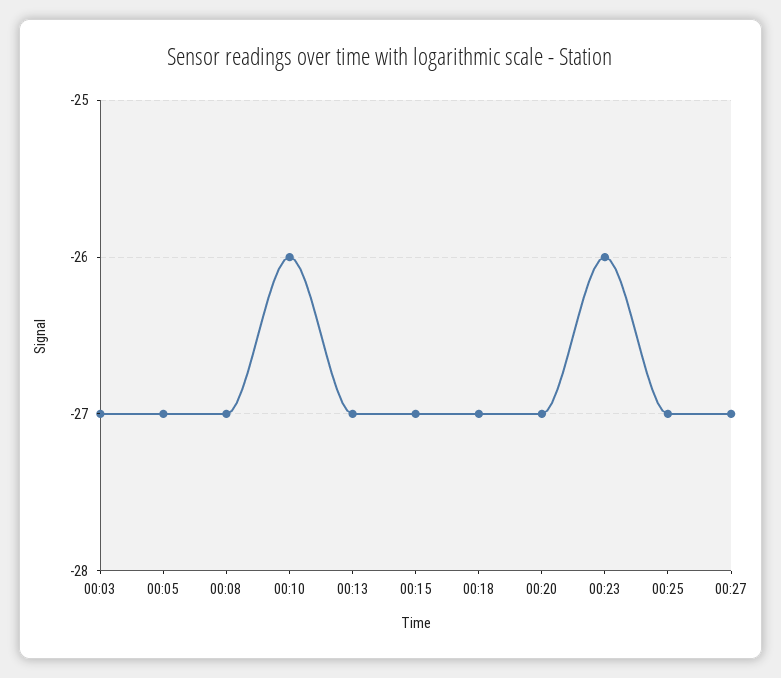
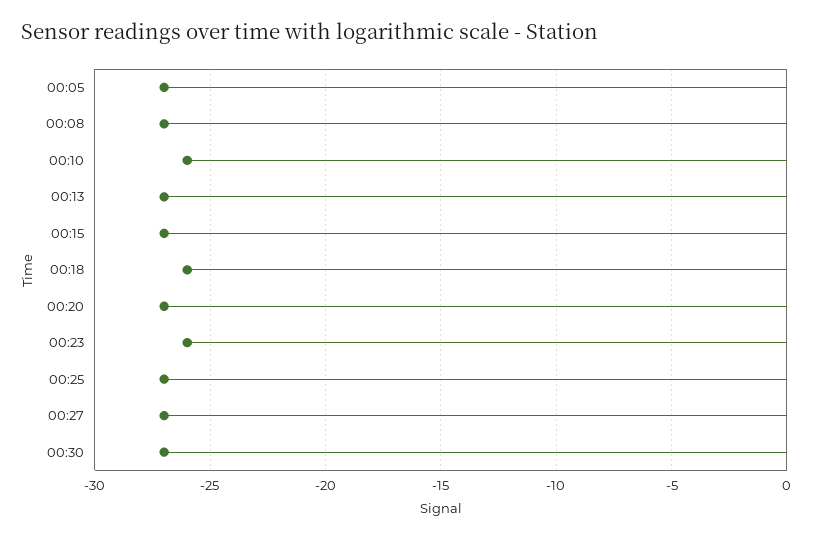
00:03: -27 -> none
00:18: -27 -> -26
00:30: none -> -27

